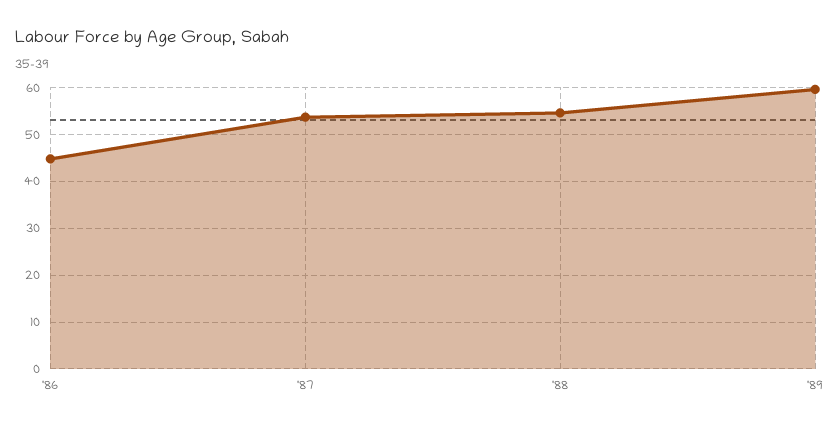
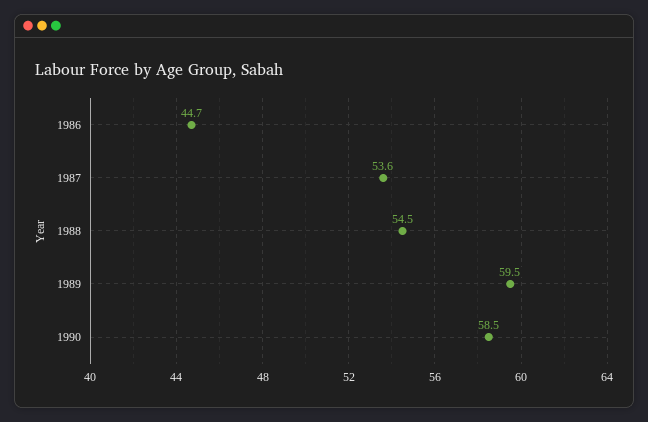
1990: none -> 58.5

